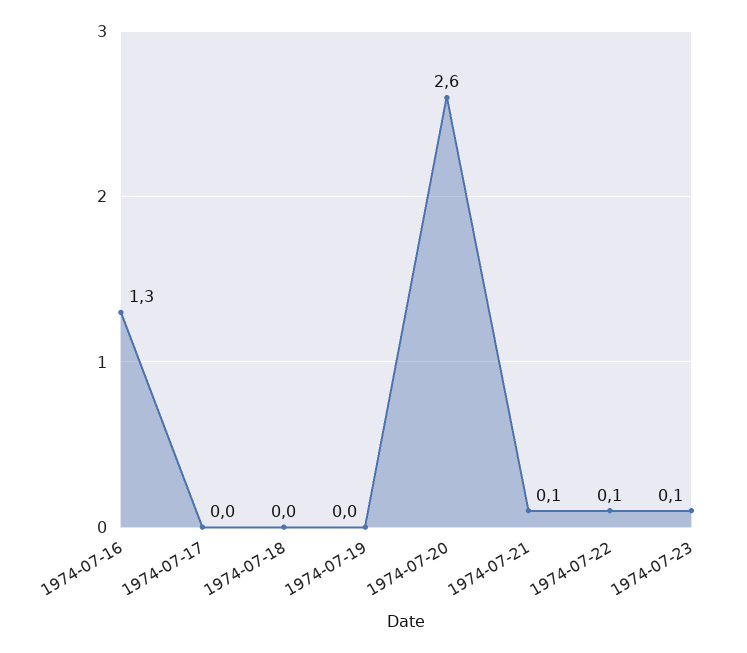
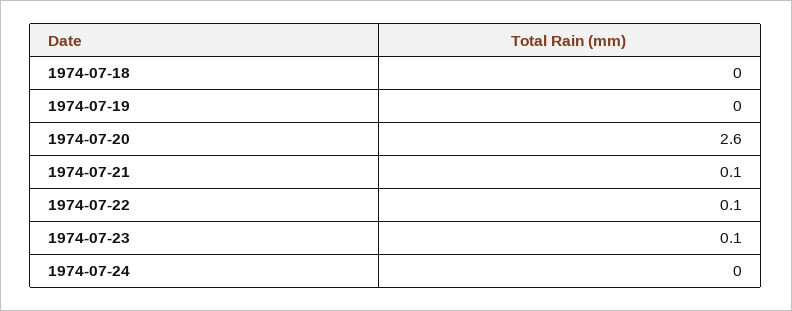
1974-07-16: 1.3 -> none
1974-07-17: 0 -> none
1974-07-24: none -> 0

